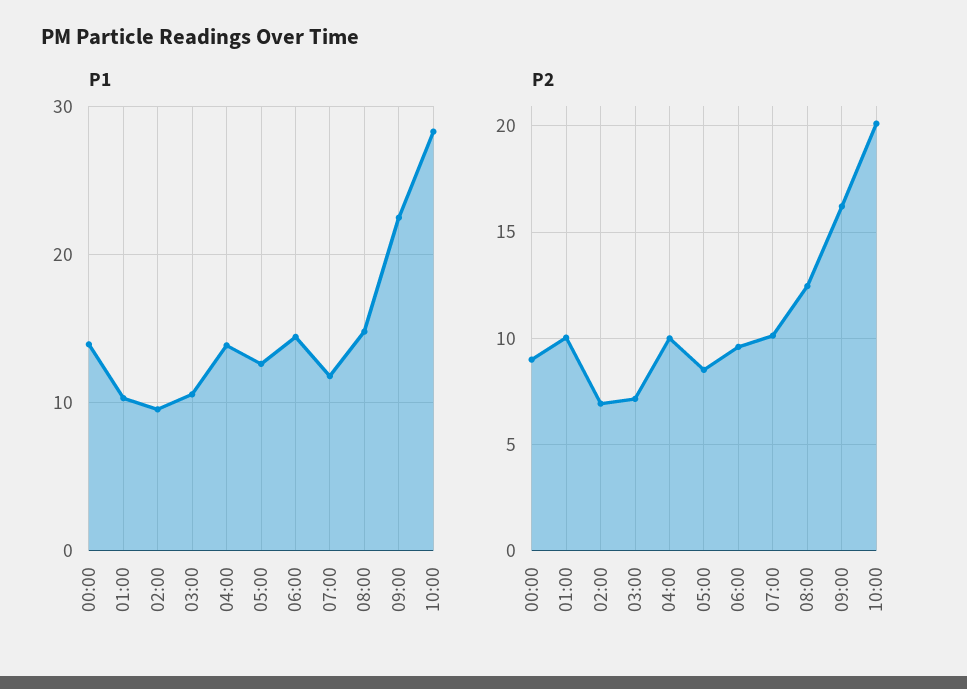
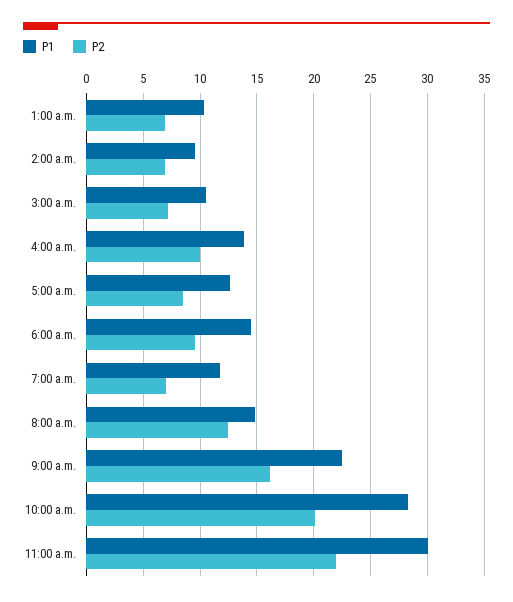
P1, 00:00: 14 -> none
P2, 00:00: 9 -> none
P2, 01:00: 10 -> 7
P2, 07:00: 10 -> 7
P1, 11:00 a.m.: none -> 30
P2, 11:00 a.m.: none -> 22

